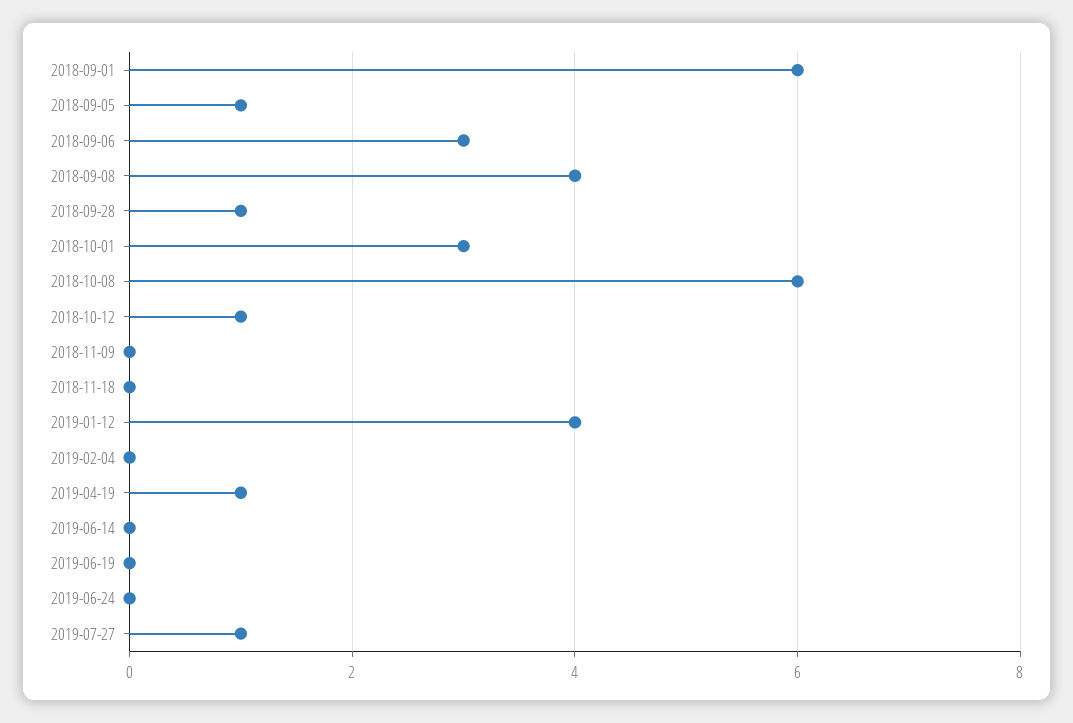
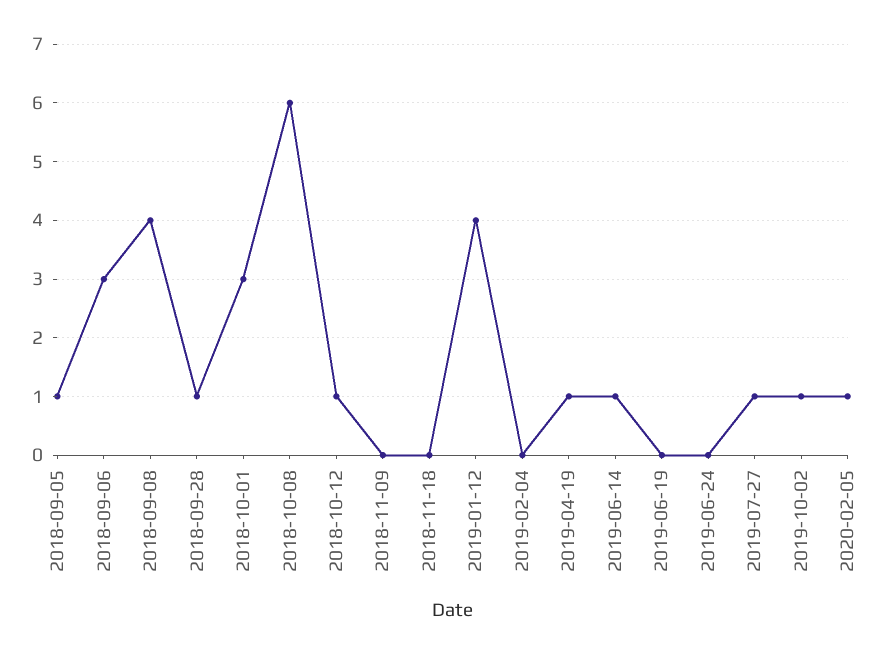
2018-09-01: 6 -> none
2019-06-14: 0 -> 1
2019-10-02: none -> 1
2020-02-05: none -> 1

